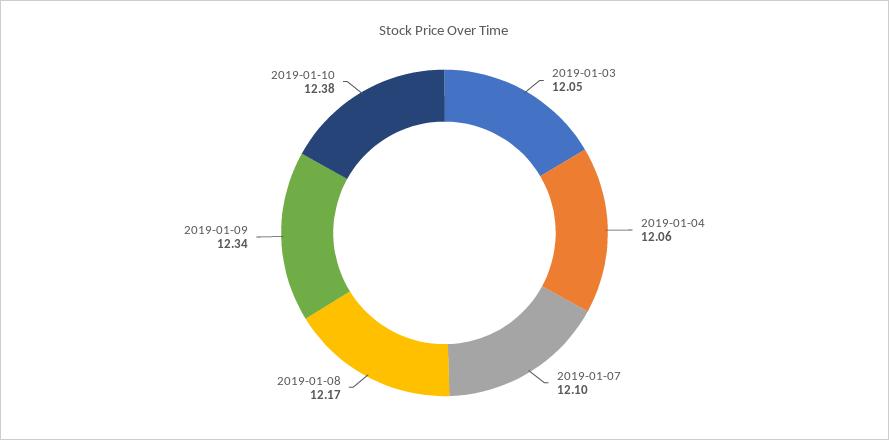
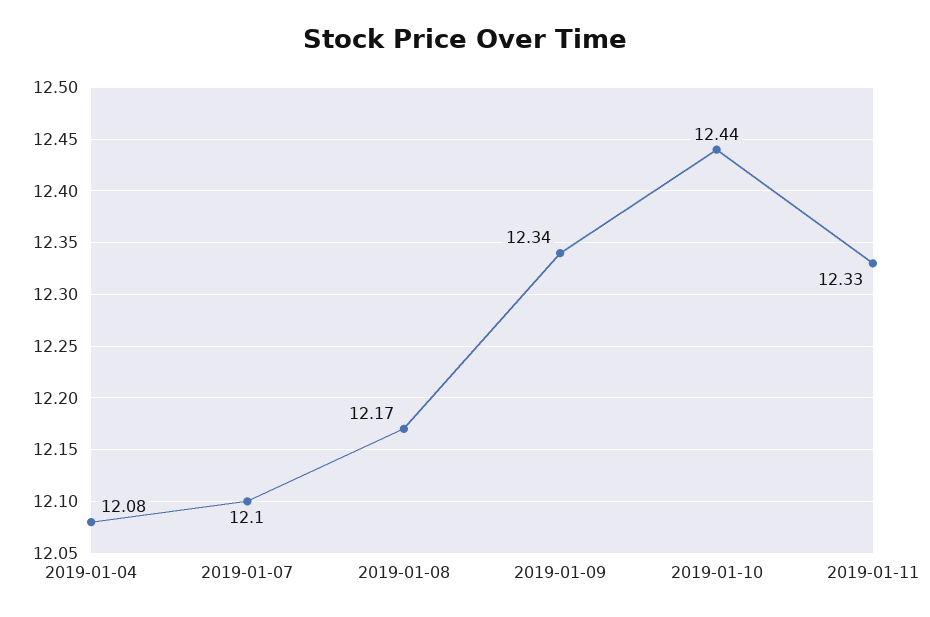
2019-01-03: 12.05 -> none
2019-01-04: 12.06 -> 12.08
2019-01-10: 12.38 -> 12.44
2019-01-11: none -> 12.33

